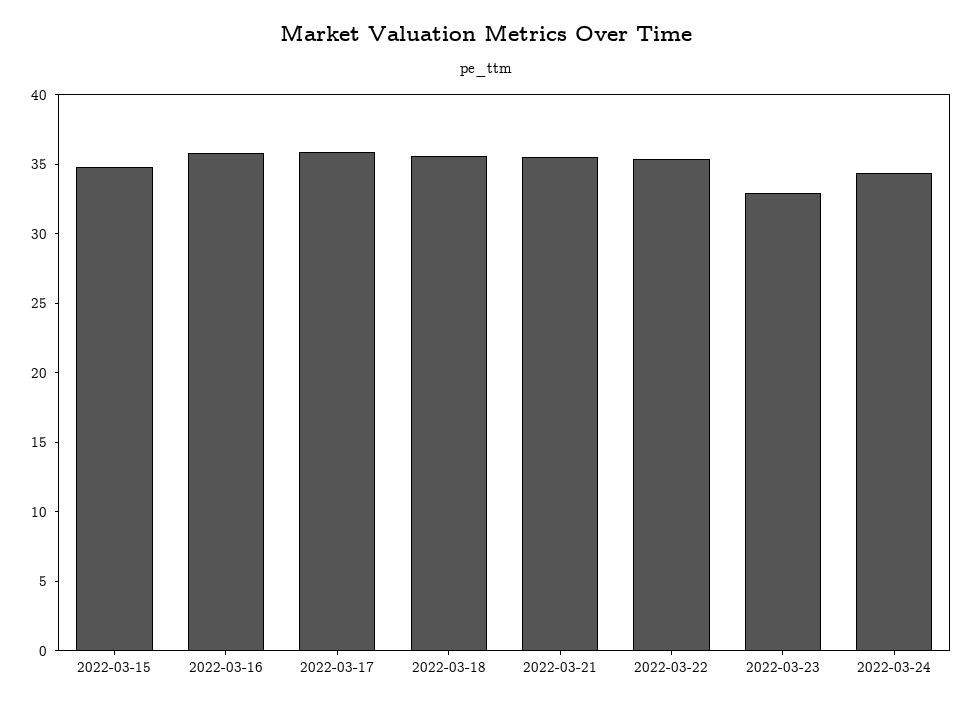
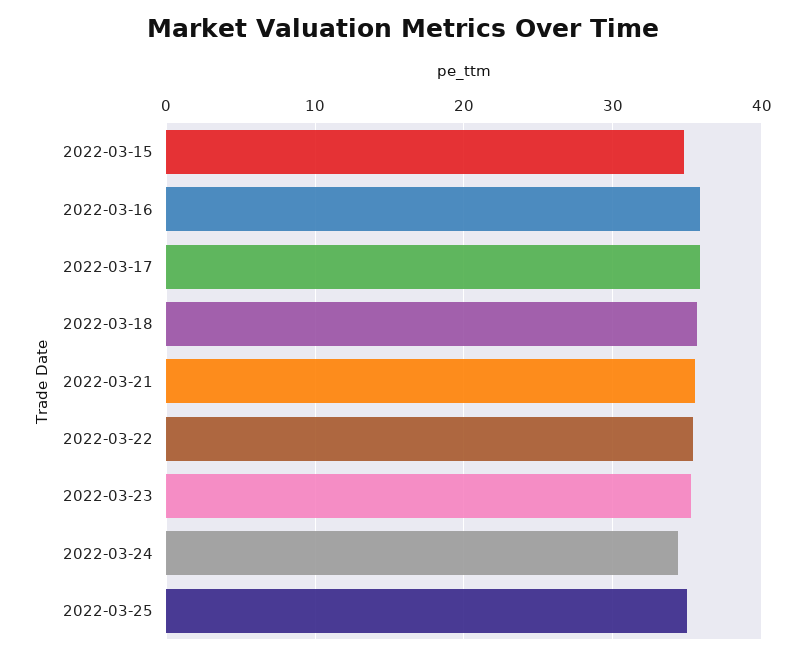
2022-03-23: 33 -> 35
2022-03-25: none -> 35

